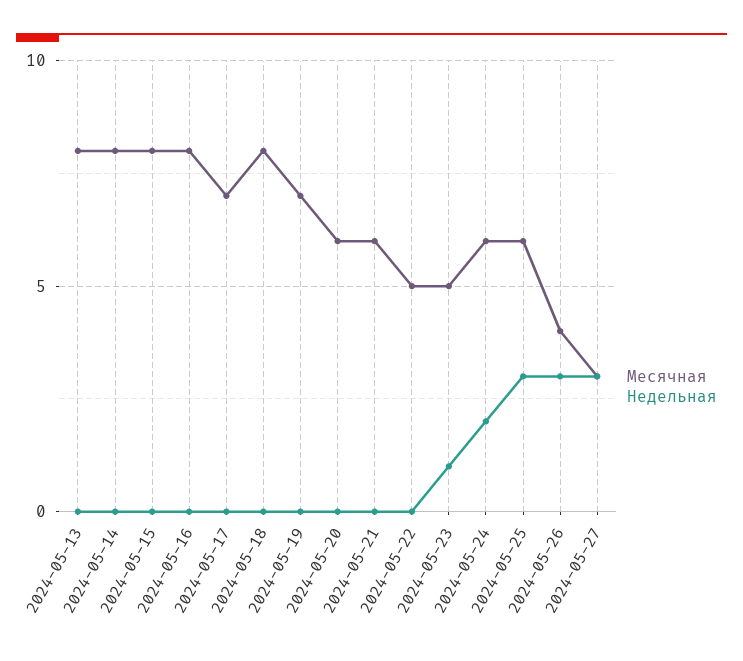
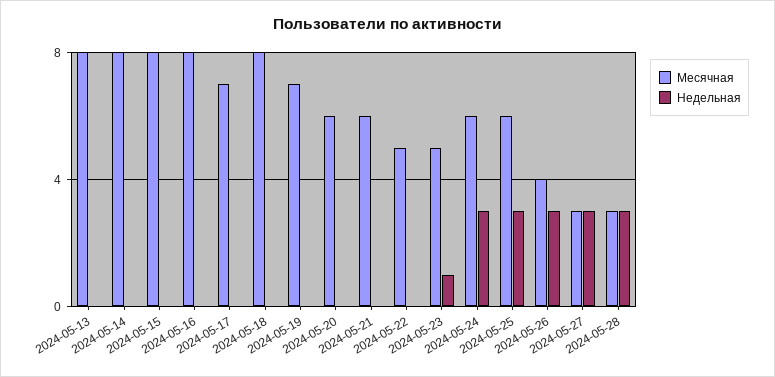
Недельная, 2024-05-24: 2 -> 3
Месячная, 2024-05-28: none -> 3
Недельная, 2024-05-28: none -> 3

